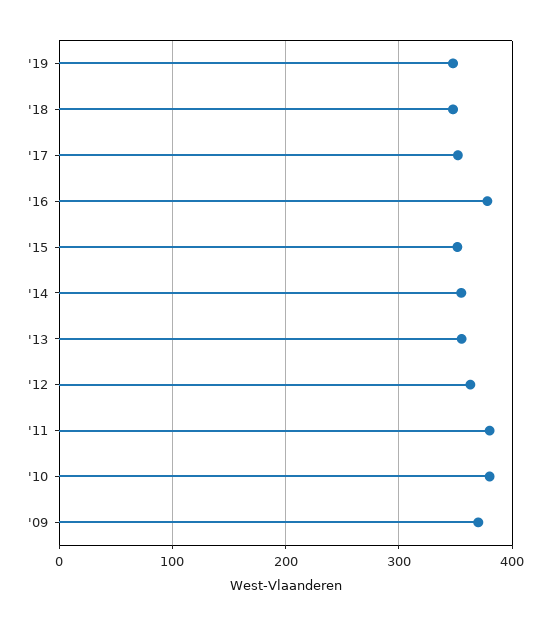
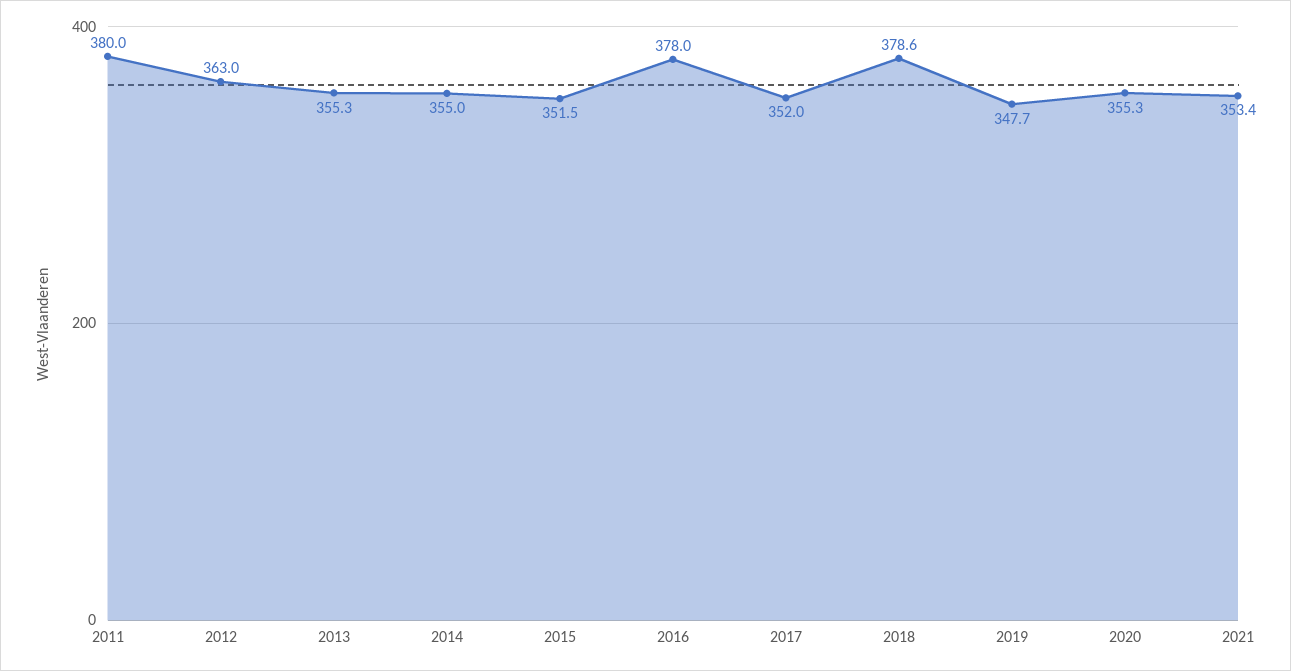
'18: 350 -> 378.6
'10: 380 -> none
'09: 370 -> none
2020: none -> 355.3
2021: none -> 353.4

